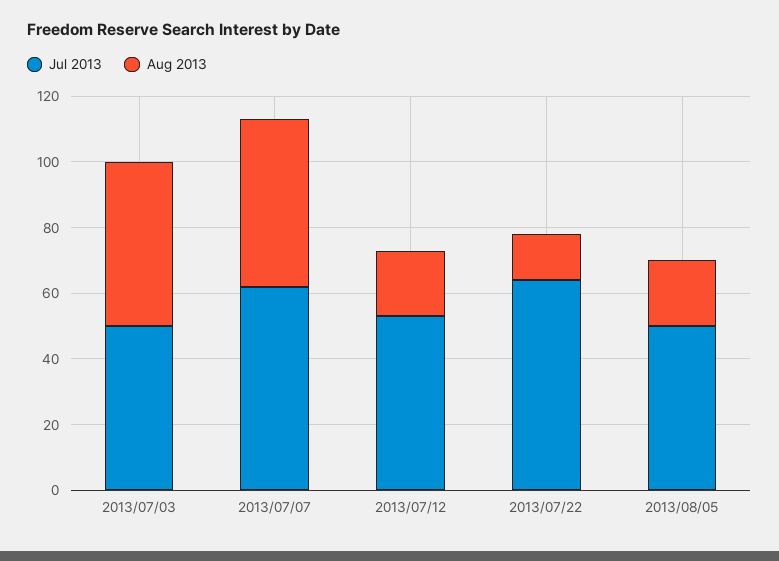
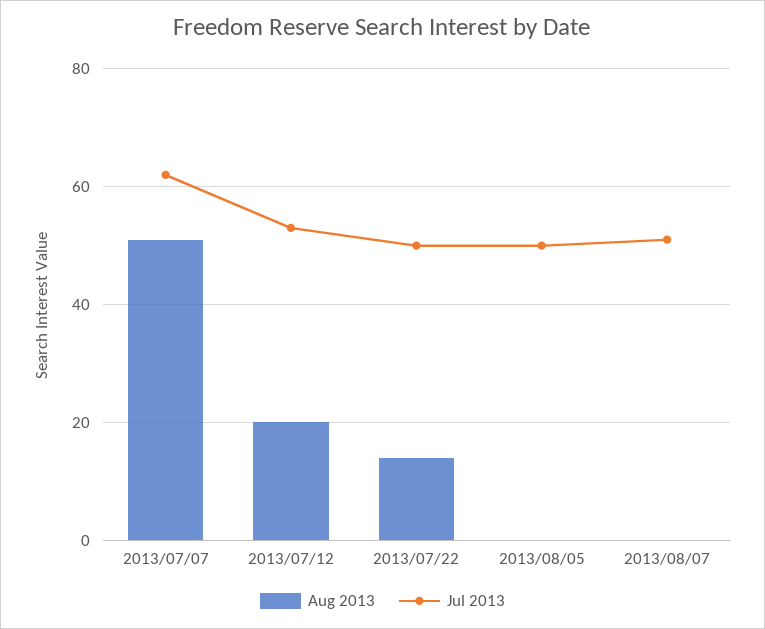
Jul 2013, 2013/07/03: 50 -> none
Aug 2013, 2013/07/03: 50 -> none
Jul 2013, 2013/07/22: 65 -> 50
Aug 2013, 2013/08/05: 20 -> 0
Aug 2013, 2013/08/07: none -> 0
Jul 2013, 2013/08/07: none -> 50

